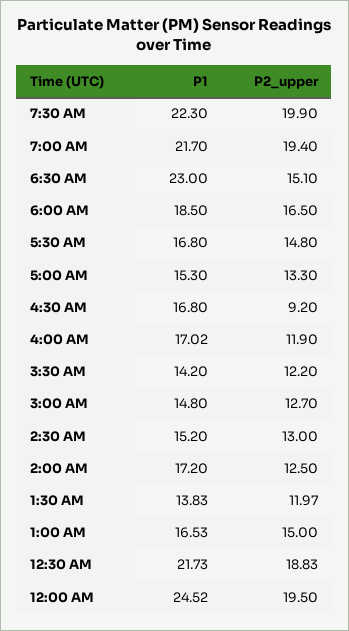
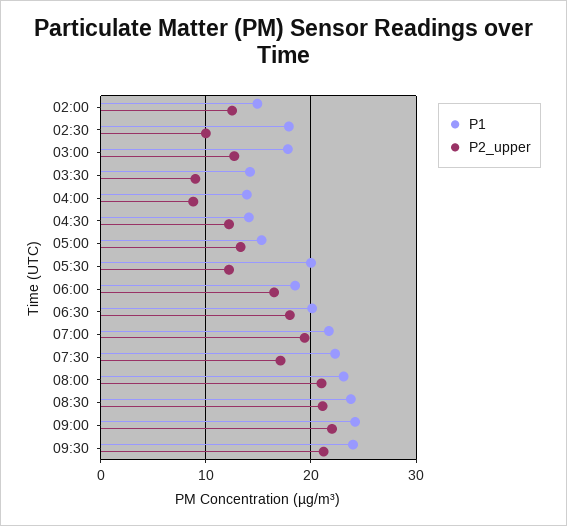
P2_upper, 7:30 AM: 19.9 -> 17
P1, 6:30 AM: 23 -> 20
P2_upper, 6:30 AM: 15.1 -> 18
P1, 5:30 AM: 16.8 -> 20
P2_upper, 5:30 AM: 14.8 -> 12
P1, 4:30 AM: 16.8 -> 14
P2_upper, 4:30 AM: 9.2 -> 12
P1, 4:00 AM: 17.02 -> 14
P2_upper, 4:00 AM: 11.9 -> 9
P2_upper, 3:30 AM: 12.2 -> 9
P1, 3:00 AM: 14.8 -> 18
P1, 2:30 AM: 15.2 -> 18
P2_upper, 2:30 AM: 13 -> 10
P1, 2:00 AM: 17.2 -> 15
P1, 1:30 AM: 13.83 -> none
P2_upper, 1:30 AM: 11.97 -> none
P1, 1:00 AM: 16.53 -> none
P2_upper, 1:00 AM: 15 -> none
P1, 12:30 AM: 21.73 -> none
P2_upper, 12:30 AM: 18.83 -> none
P1, 12:00 AM: 24.52 -> none
P2_upper, 12:00 AM: 19.5 -> none
P1, 08:00: none -> 23
P2_upper, 08:00: none -> 21
P1, 08:30: none -> 24
P2_upper, 08:30: none -> 21
P1, 09:00: none -> 24
P2_upper, 09:00: none -> 22
P1, 09:30: none -> 24
P2_upper, 09:30: none -> 21

